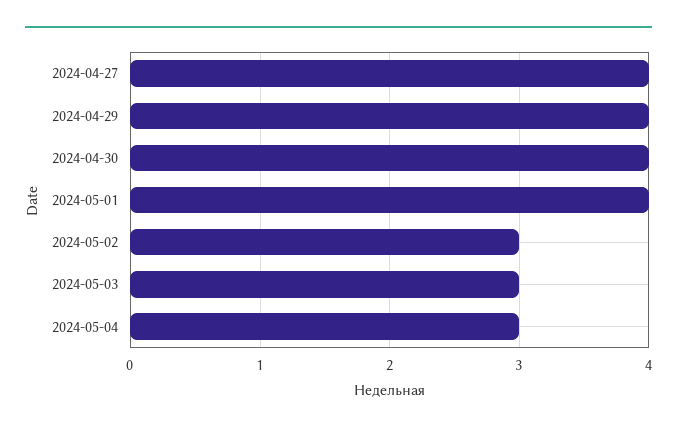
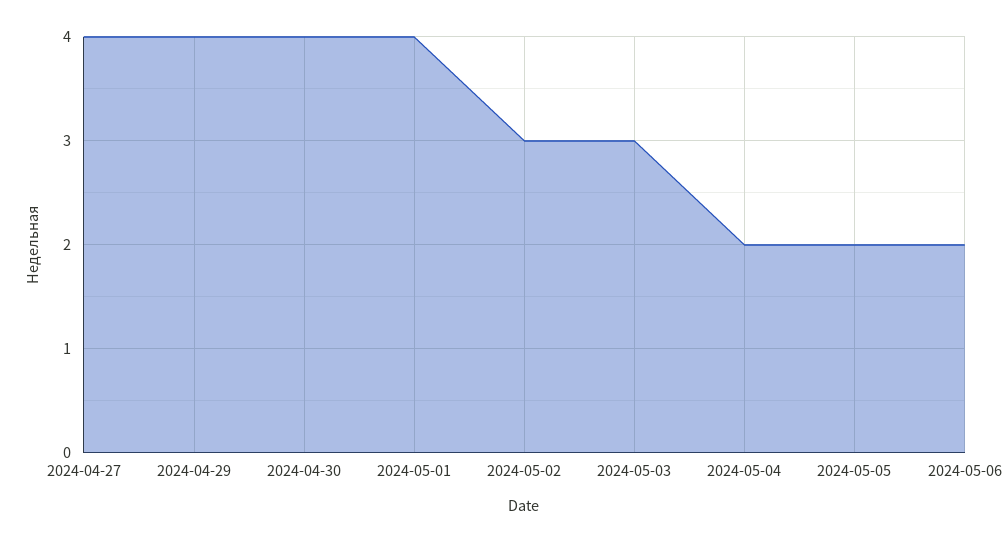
2024-05-04: 3 -> 2
2024-05-05: none -> 2
2024-05-06: none -> 2

